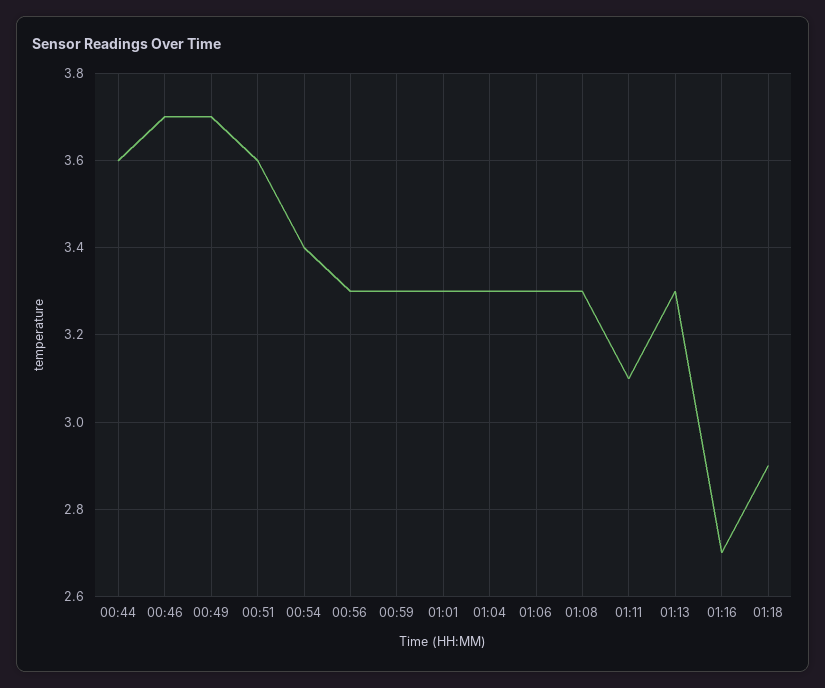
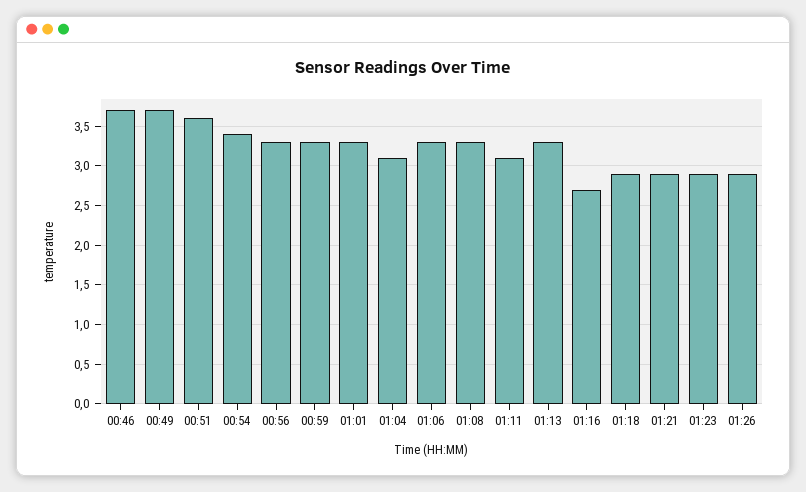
00:44: 3.6 -> none
01:04: 3.3 -> 3.1
01:21: none -> 2.9
01:23: none -> 2.9
01:26: none -> 2.9

